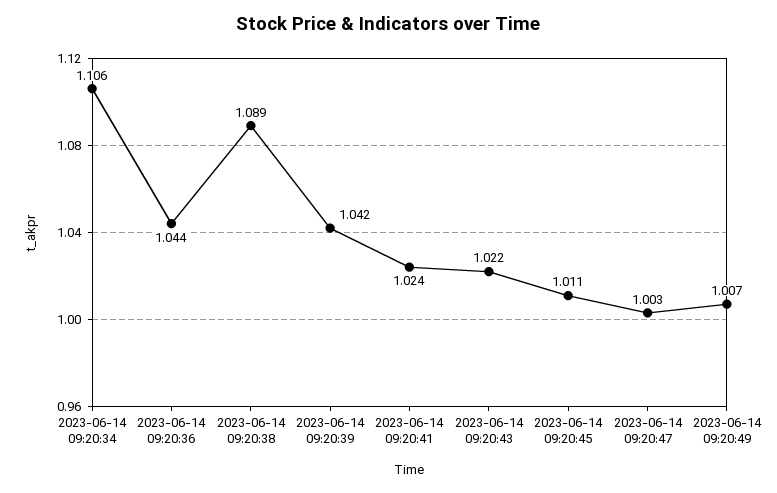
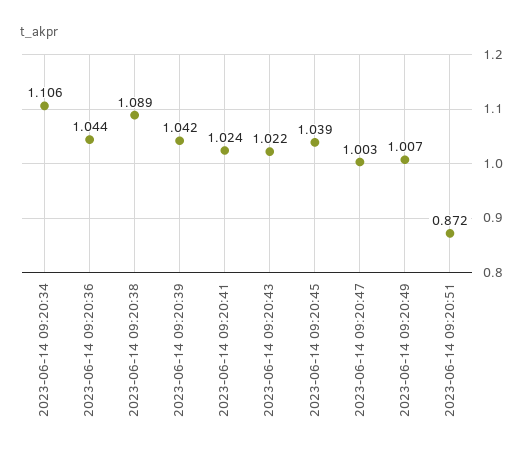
2023-06-14 09:20:45: 1.011 -> 1.039
2023-06-14 09:20:51: none -> 0.872

